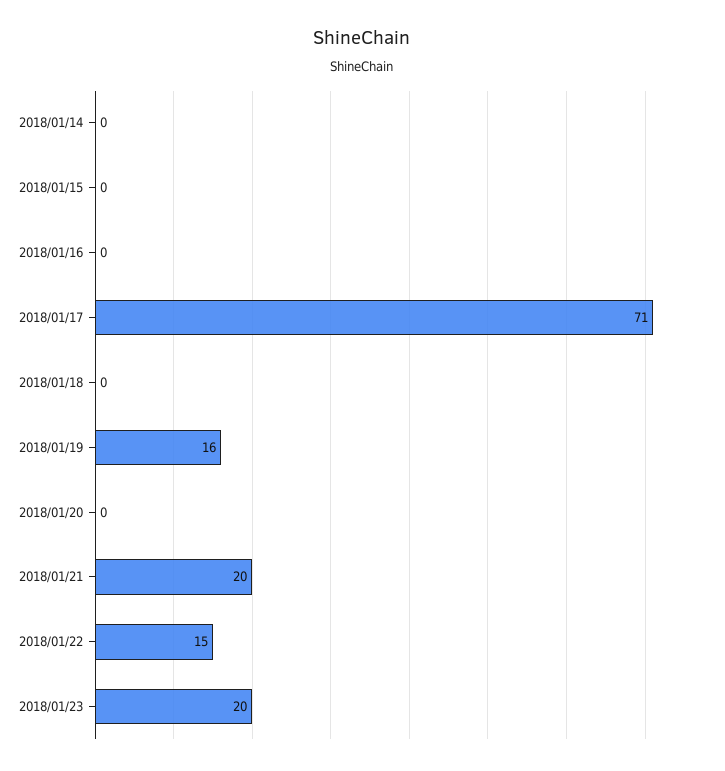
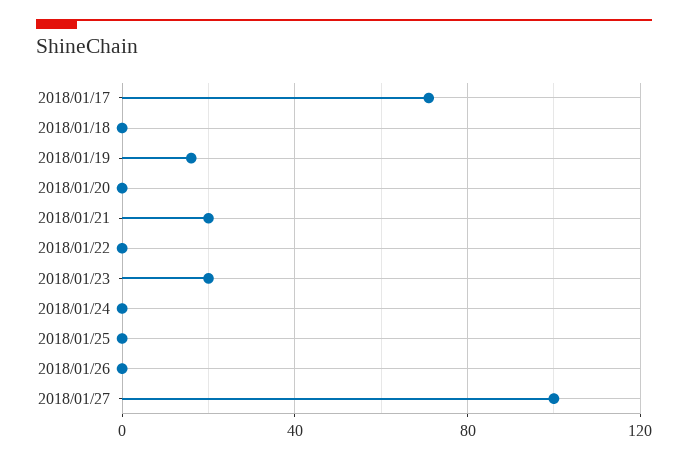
2018/01/14: 0 -> none
2018/01/15: 0 -> none
2018/01/16: 0 -> none
2018/01/22: 15 -> 0
2018/01/24: none -> 0
2018/01/25: none -> 0
2018/01/26: none -> 0
2018/01/27: none -> 100

